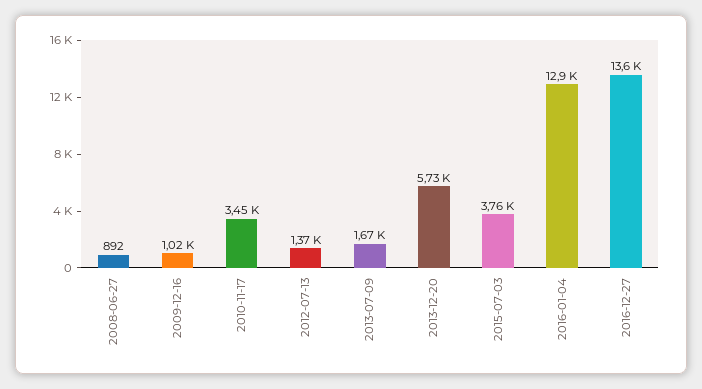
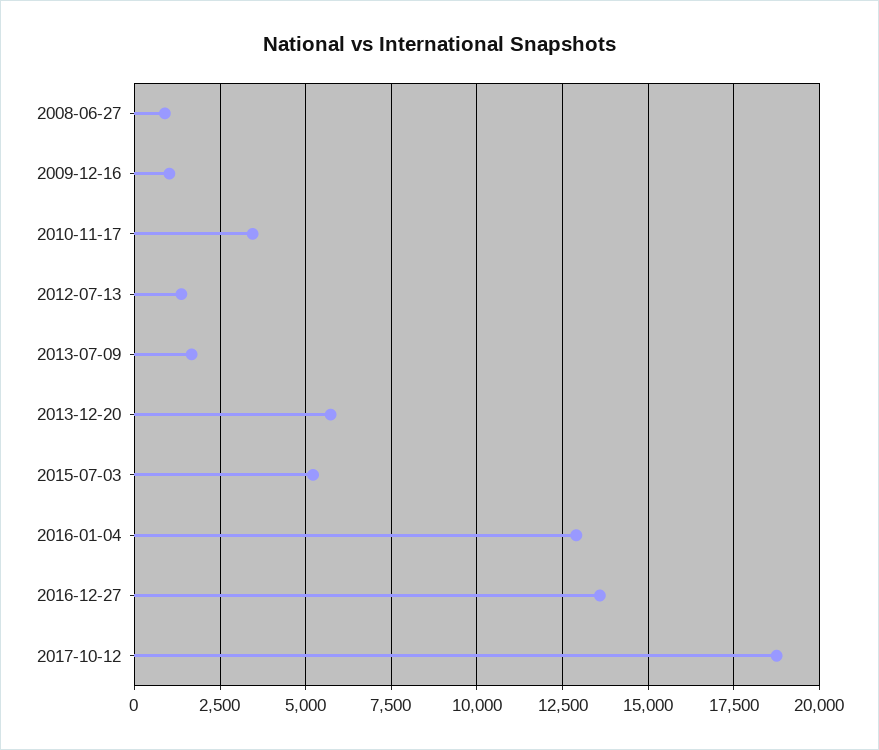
2015-07-03: 3760 -> 5250
2017-10-12: none -> 18750

